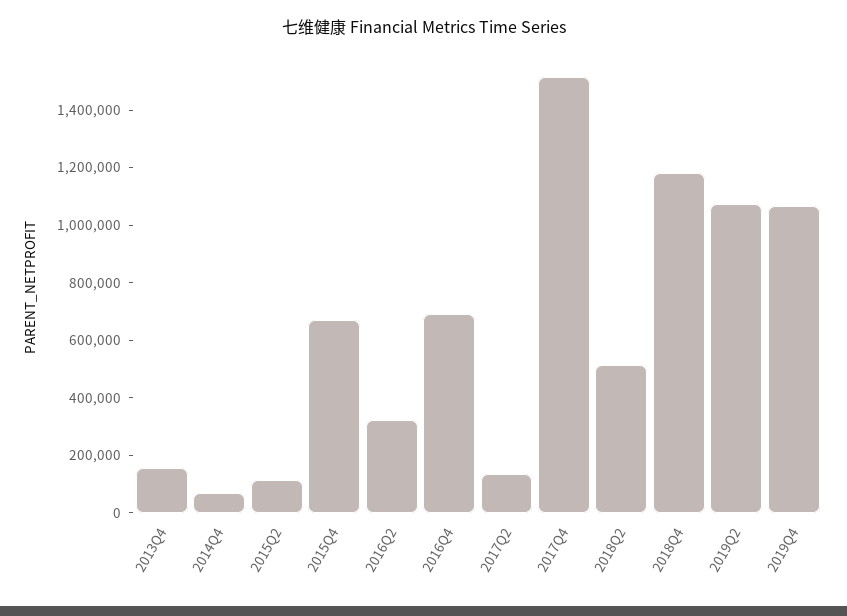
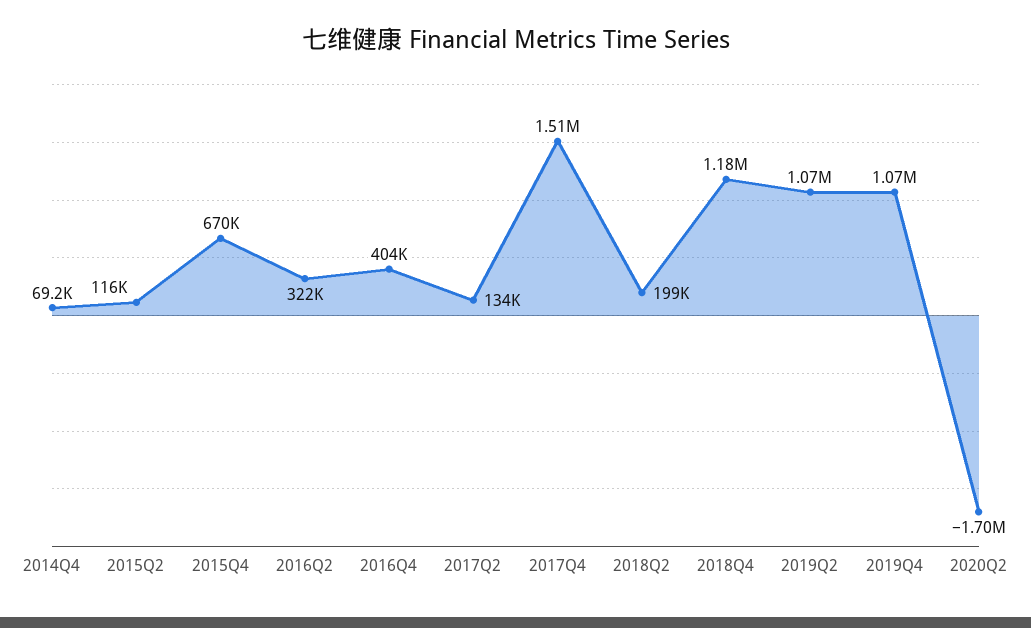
2013Q4: 150000 -> none
2016Q4: 700000 -> 404000
2018Q2: 500000 -> 199000
2020Q2: none -> -1700000

